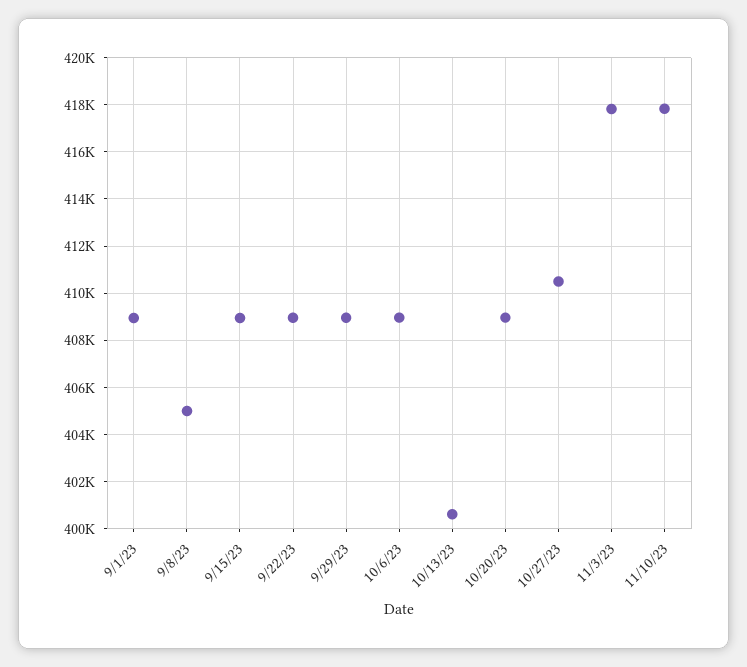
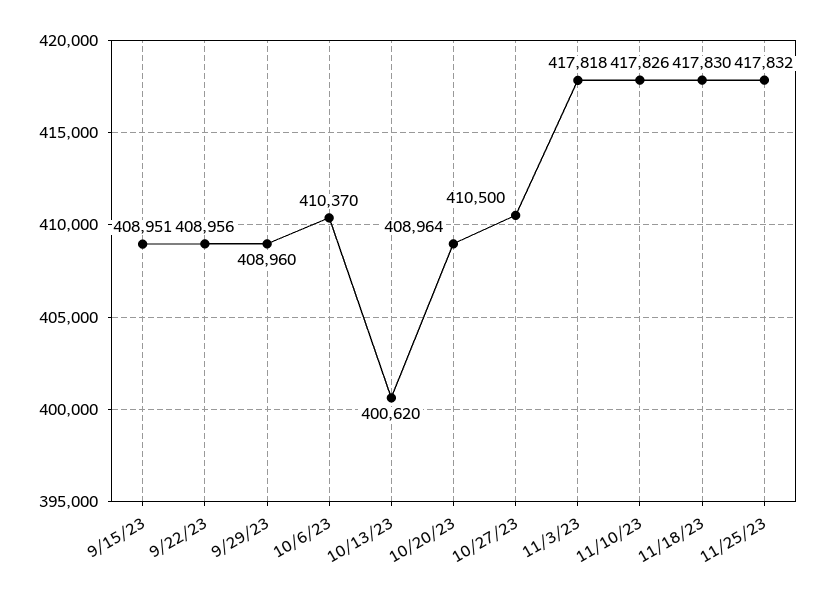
9/1/23: 409000 -> none
9/8/23: 405000 -> none
10/6/23: 409000 -> 410370
11/18/23: none -> 417830
11/25/23: none -> 417832

